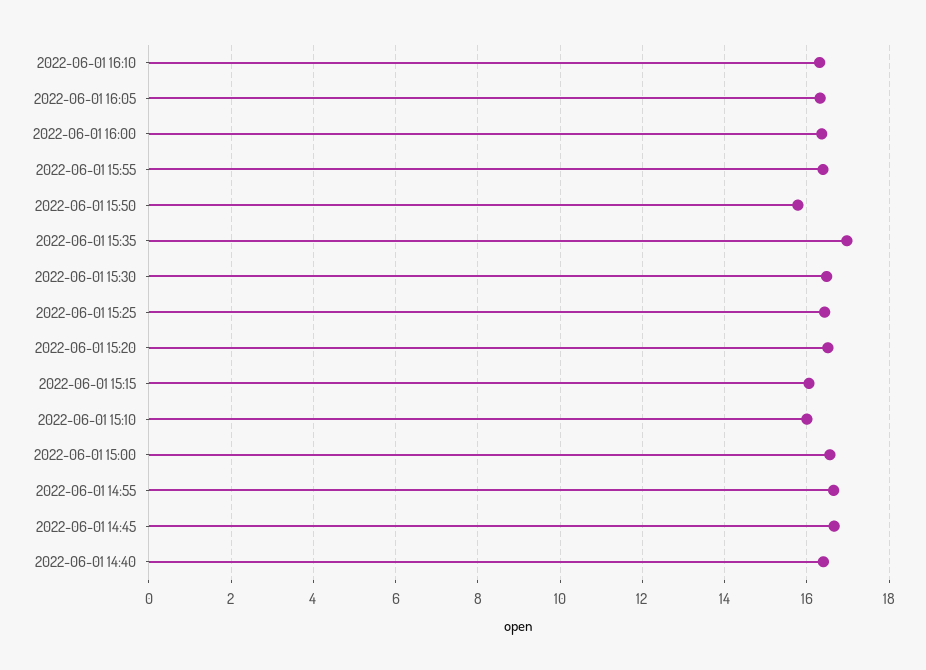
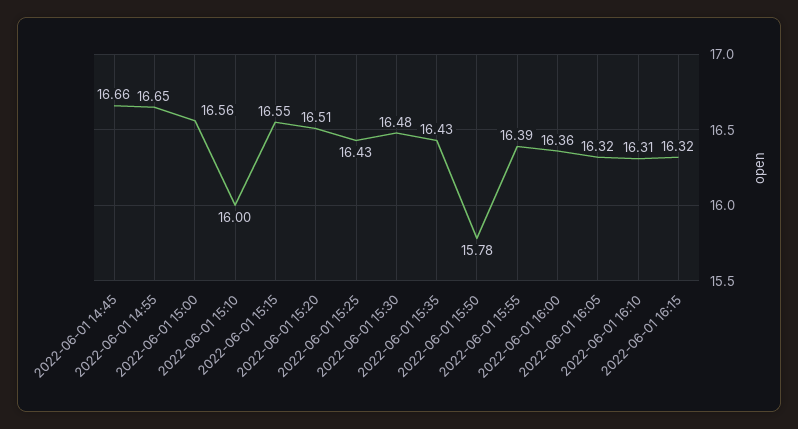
2022-06-01 15:35: 17 -> 16.43
2022-06-01 15:15: 16 -> 16.55
2022-06-01 14:40: 16.4 -> none
2022-06-01 16:15: none -> 16.32

